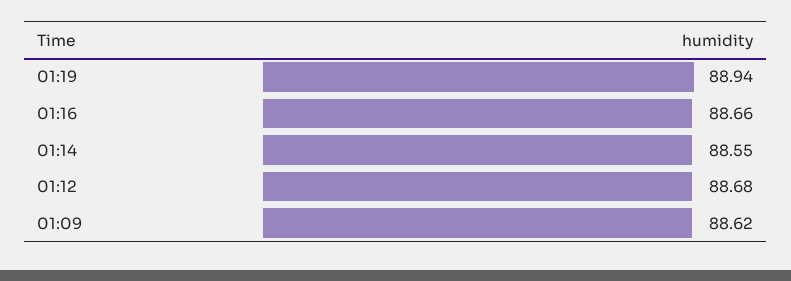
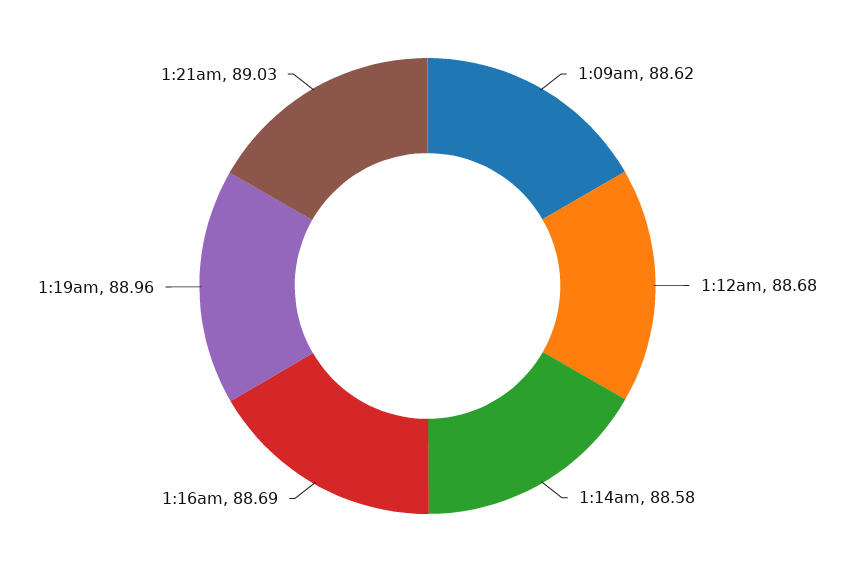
01:19: 88.94 -> 88.96
01:16: 88.66 -> 88.69
01:14: 88.55 -> 88.58
1:21am: none -> 89.03

